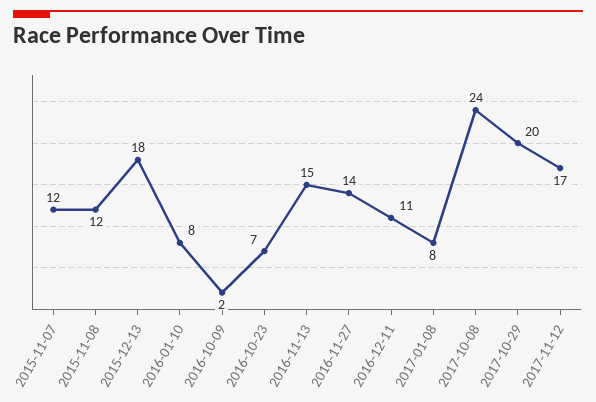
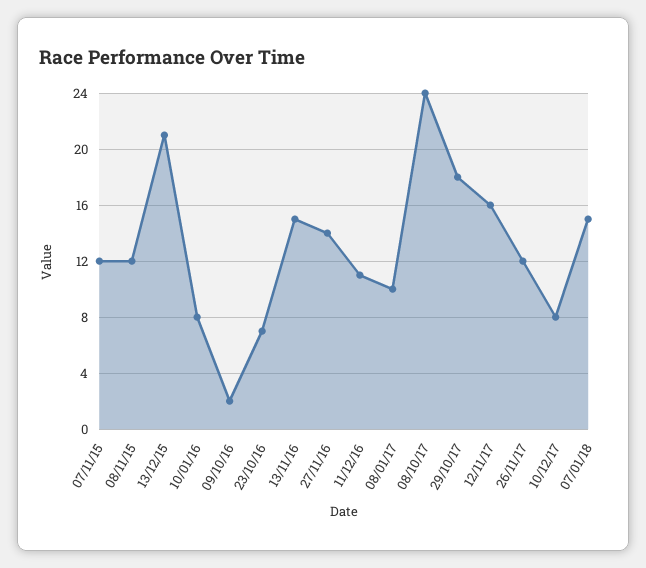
2015-12-13: 18 -> 21
2017-01-08: 8 -> 10
2017-10-29: 20 -> 18
2017-11-12: 17 -> 16
26/11/17: none -> 12
10/12/17: none -> 8
07/01/18: none -> 15

